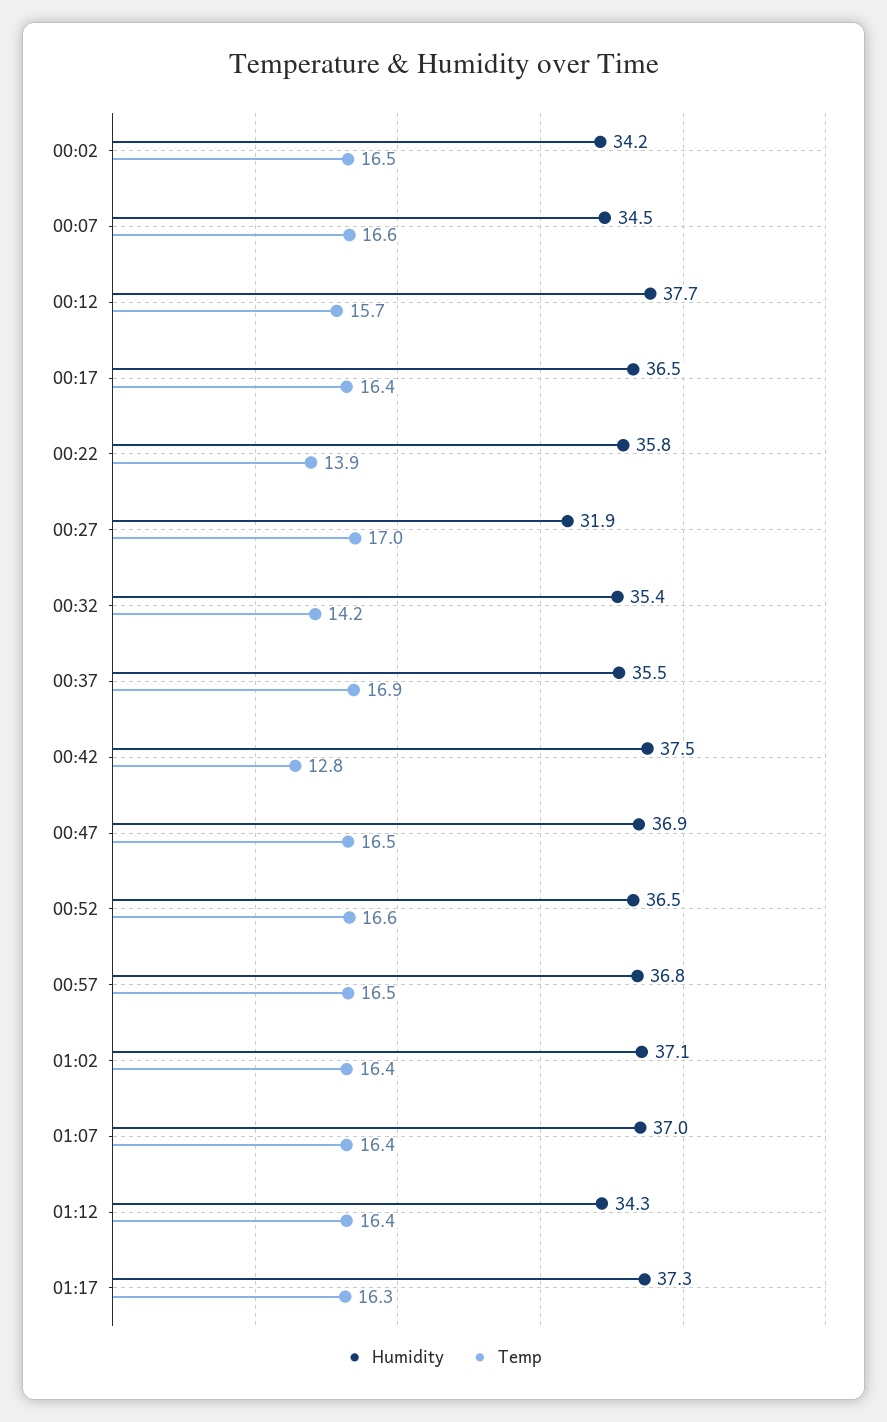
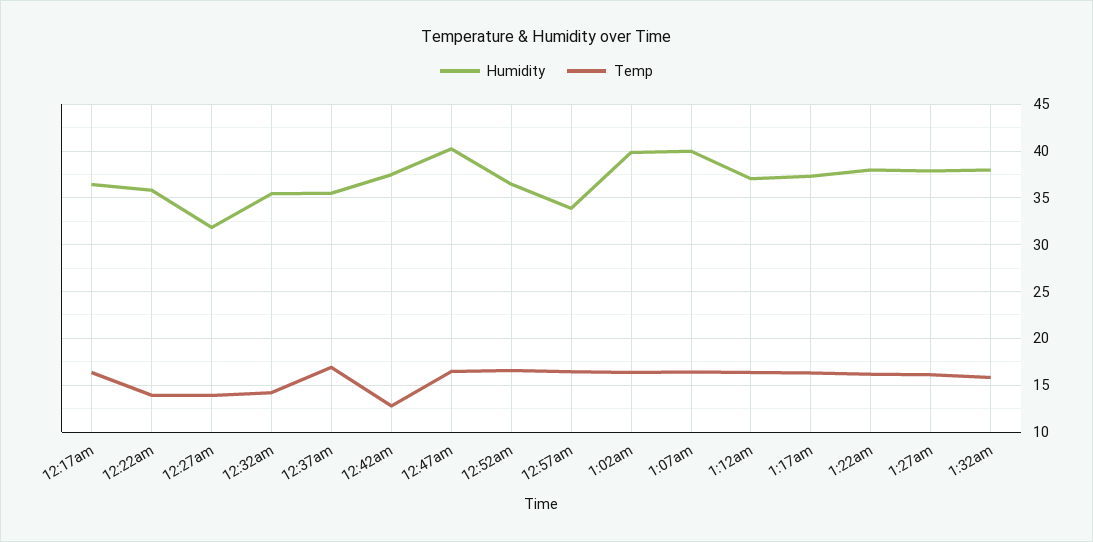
Humidity, 00:02: 34.2 -> none
Temp, 00:02: 16.5 -> none
Humidity, 00:07: 34.5 -> none
Temp, 00:07: 16.6 -> none
Humidity, 00:12: 37.7 -> none
Temp, 00:12: 15.7 -> none
Temp, 00:27: 17 -> 14
Humidity, 00:47: 36.9 -> 40
Humidity, 00:57: 36.8 -> 34
Humidity, 01:02: 37.1 -> 40
Humidity, 01:07: 37 -> 40
Humidity, 01:12: 34.3 -> 37
Humidity, 1:22am: none -> 38
Temp, 1:22am: none -> 16
Humidity, 1:27am: none -> 38
Temp, 1:27am: none -> 16
Humidity, 1:32am: none -> 38
Temp, 1:32am: none -> 16

